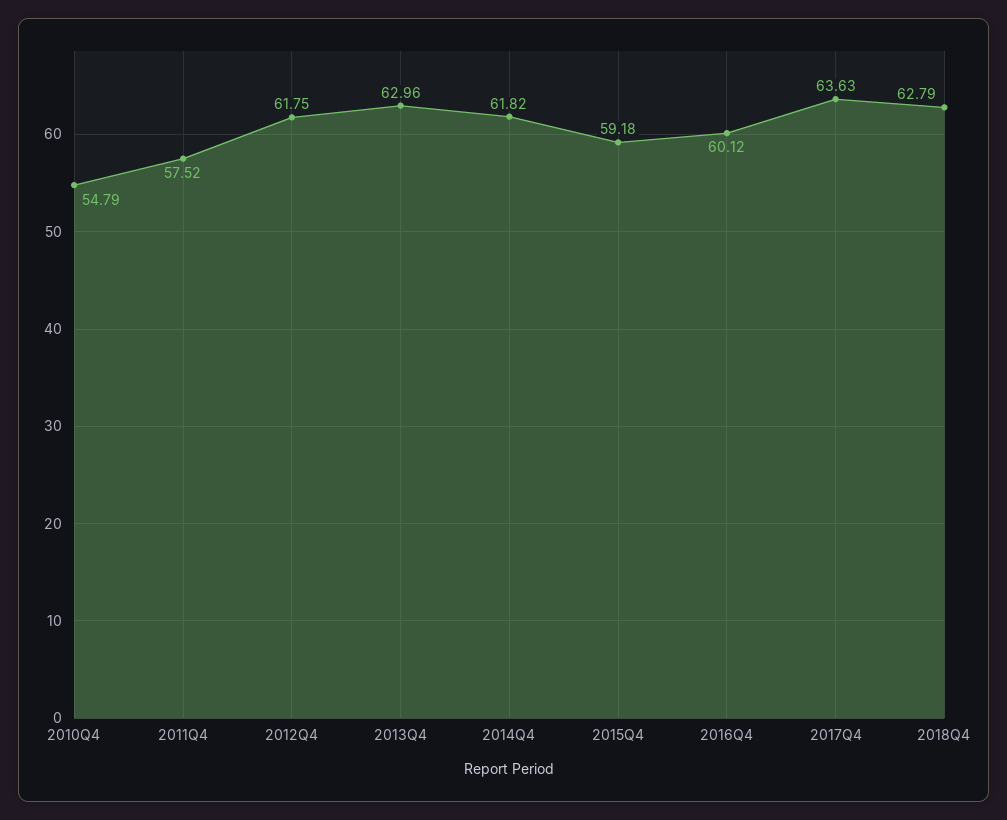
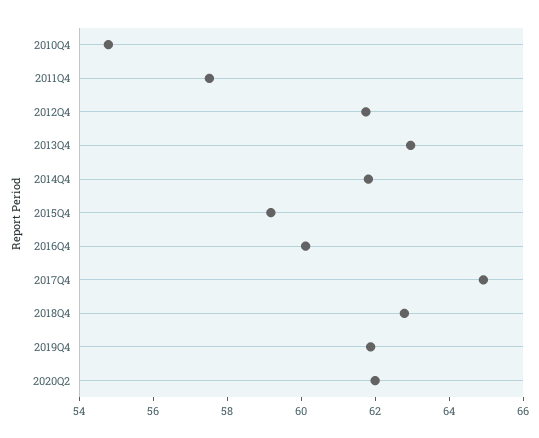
2017Q4: 63.63 -> 65
2019Q4: none -> 62
2020Q2: none -> 62

